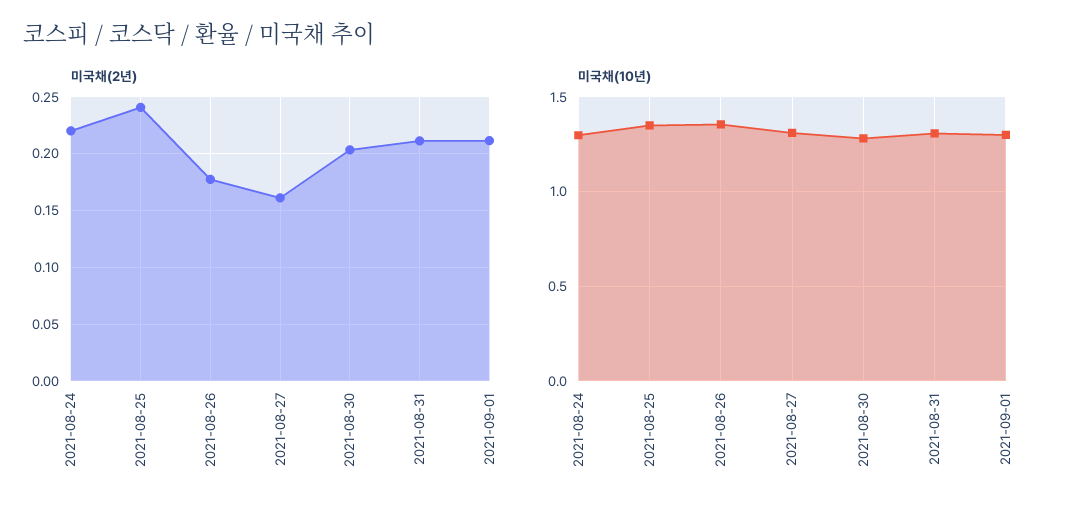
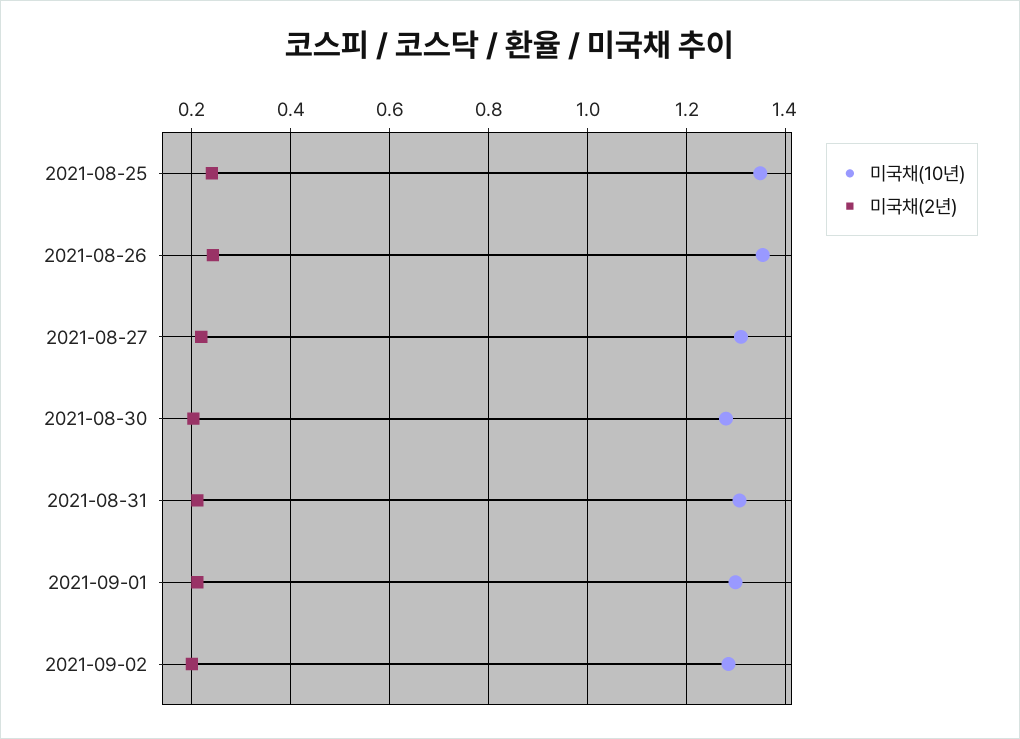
미국채(2년), 2021-08-24: 0.22 -> none
미국채(2년), 2021-08-26: 0.18 -> 0.24
미국채(2년), 2021-08-27: 0.16 -> 0.22
미국채(10년), 2021-08-24: 1.3 -> none
미국채(10년), 2021-09-02: none -> 1.28
미국채(2년), 2021-09-02: none -> 0.2

